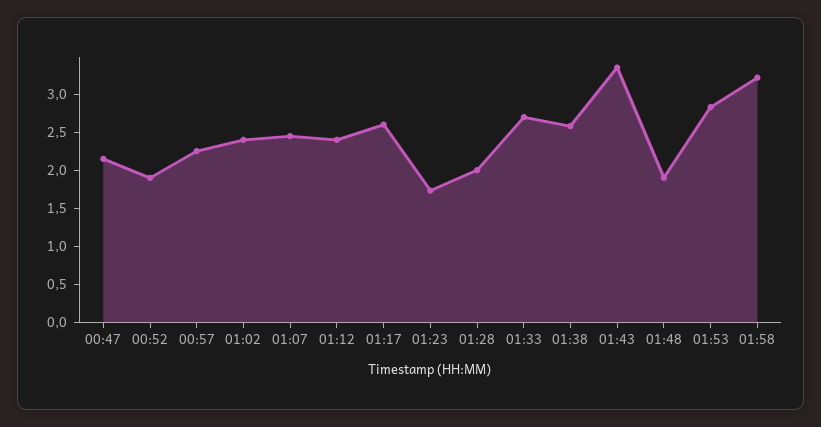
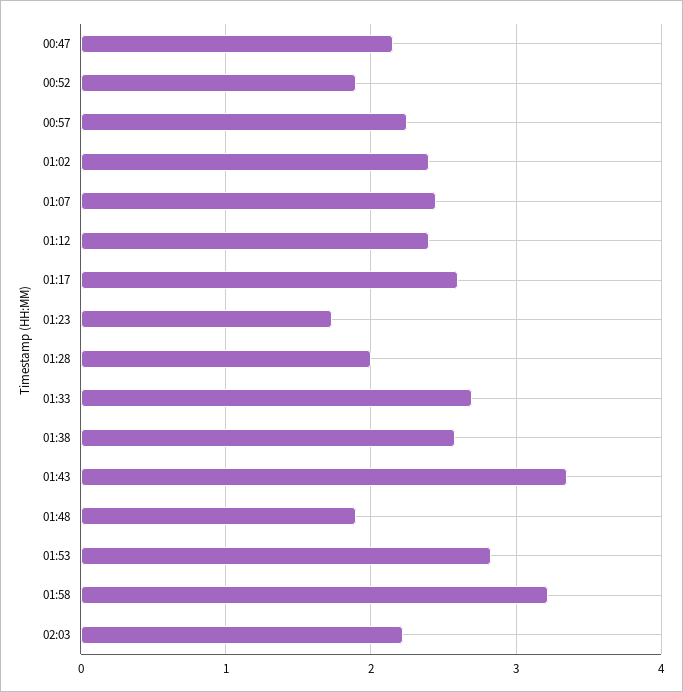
02:03: none -> 2.2

